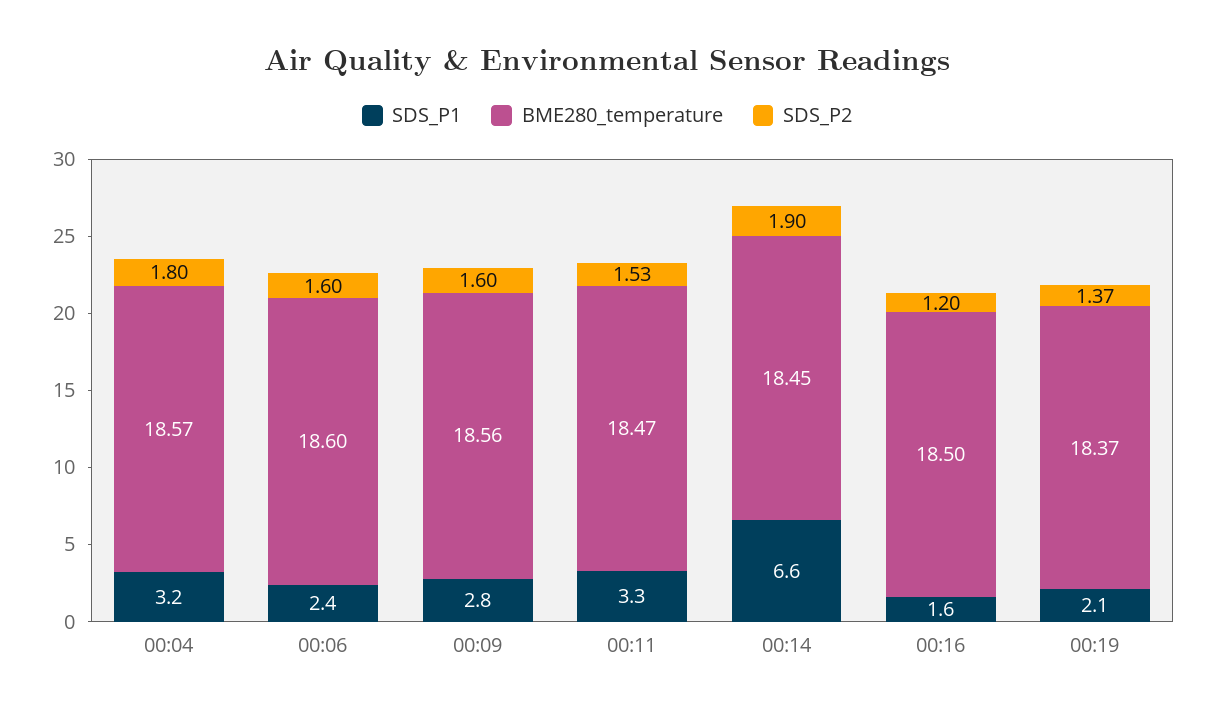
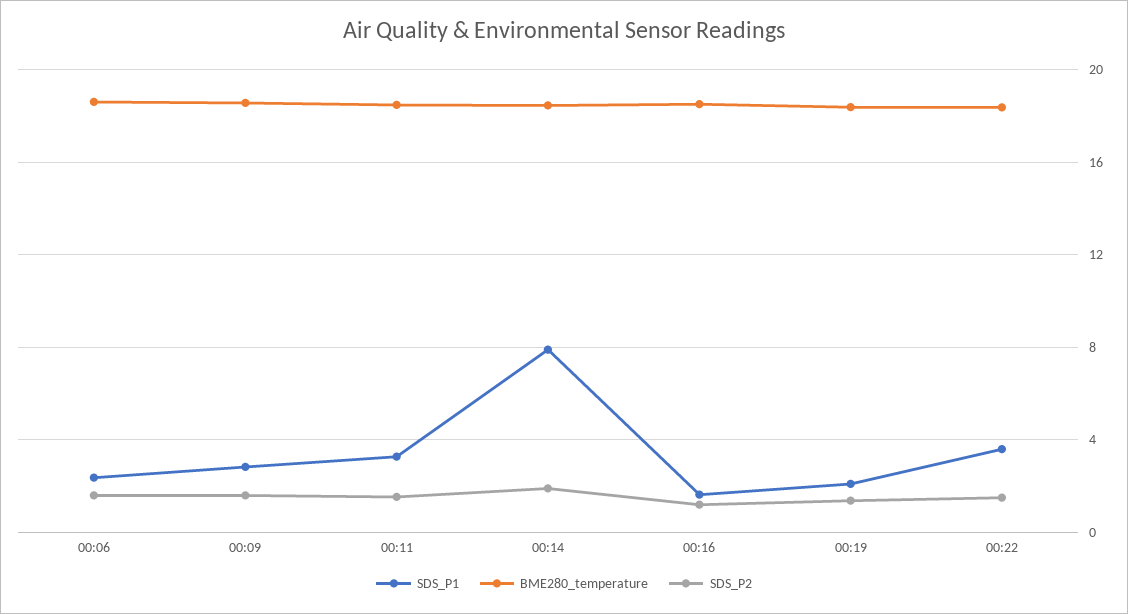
SDS_P1, 00:04: 3.2 -> none
BME280_temperature, 00:04: 18.57 -> none
SDS_P2, 00:04: 1.8 -> none
SDS_P1, 00:14: 6.6 -> 8
SDS_P1, 00:22: none -> 3.5
BME280_temperature, 00:22: none -> 18.5
SDS_P2, 00:22: none -> 1.5

